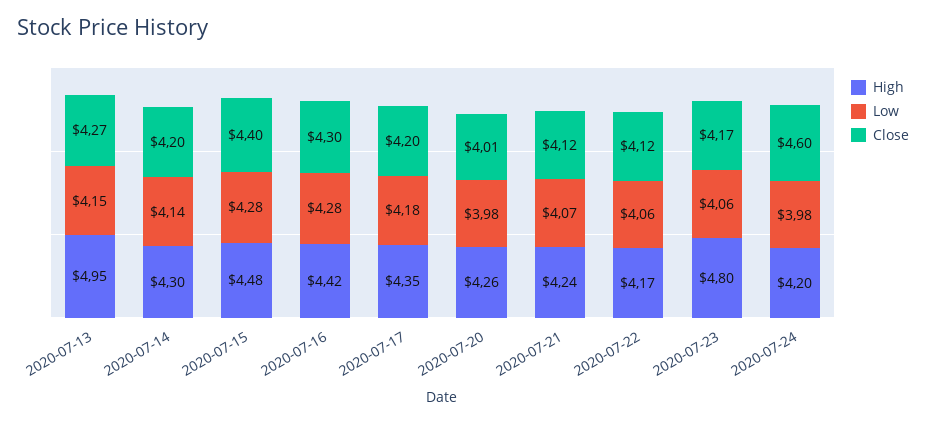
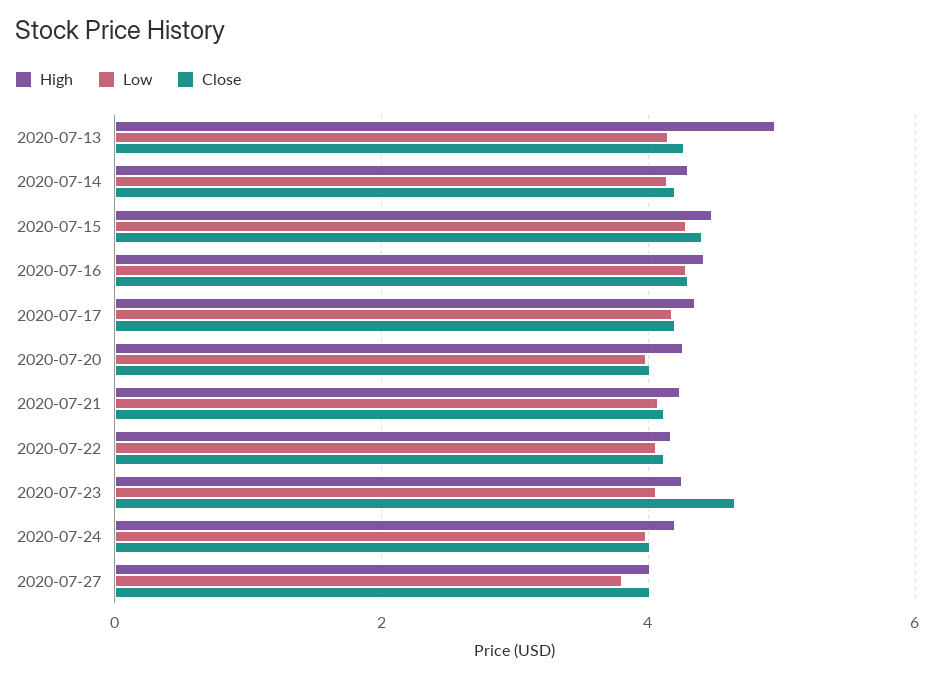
High, 2020-07-23: 4.8 -> 4.2
Close, 2020-07-23: 4.17 -> 4.6
Close, 2020-07-24: 4.6 -> 4
High, 2020-07-27: none -> 4
Low, 2020-07-27: none -> 3.8
Close, 2020-07-27: none -> 4

